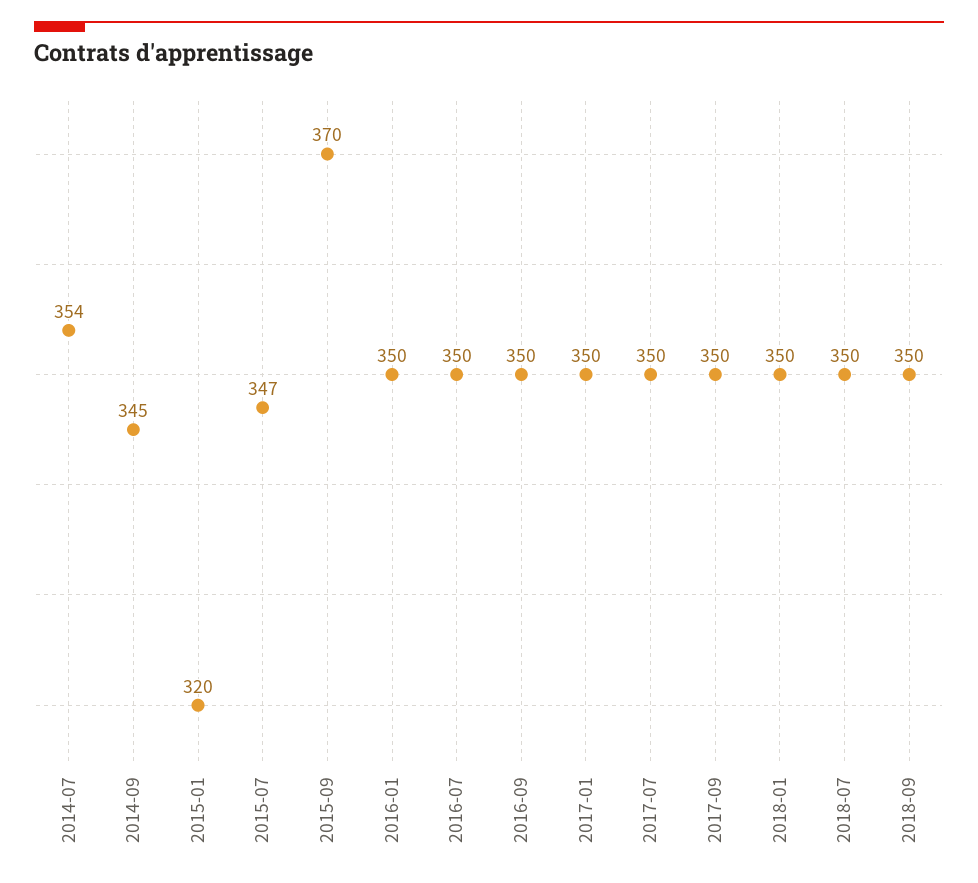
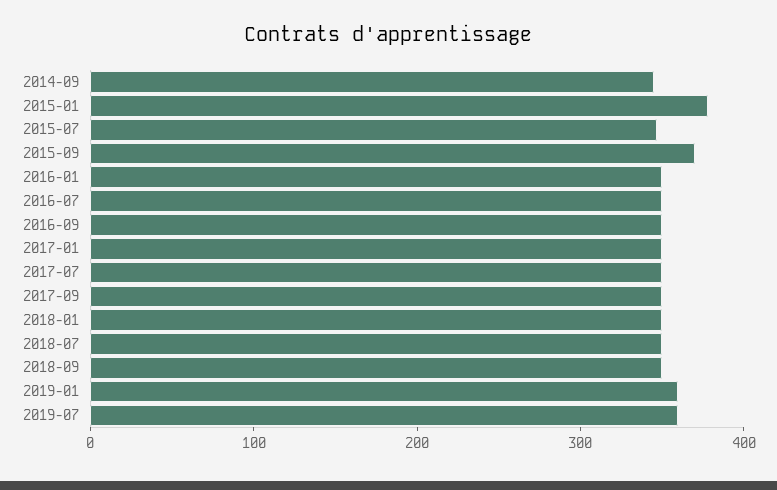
2014-07: 354 -> none
2015-01: 320 -> 380
2019-01: none -> 360
2019-07: none -> 360

